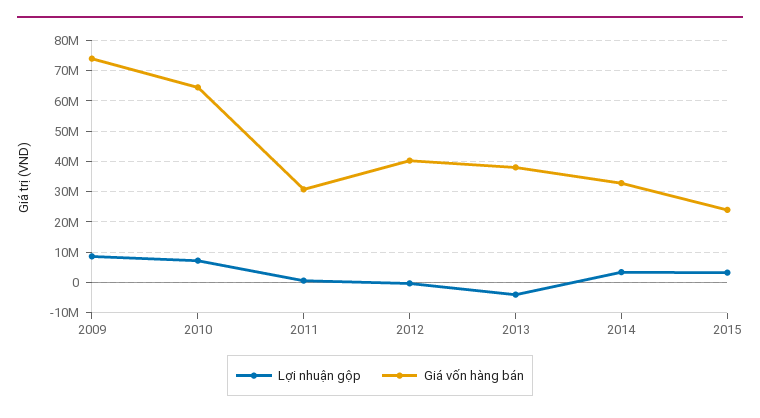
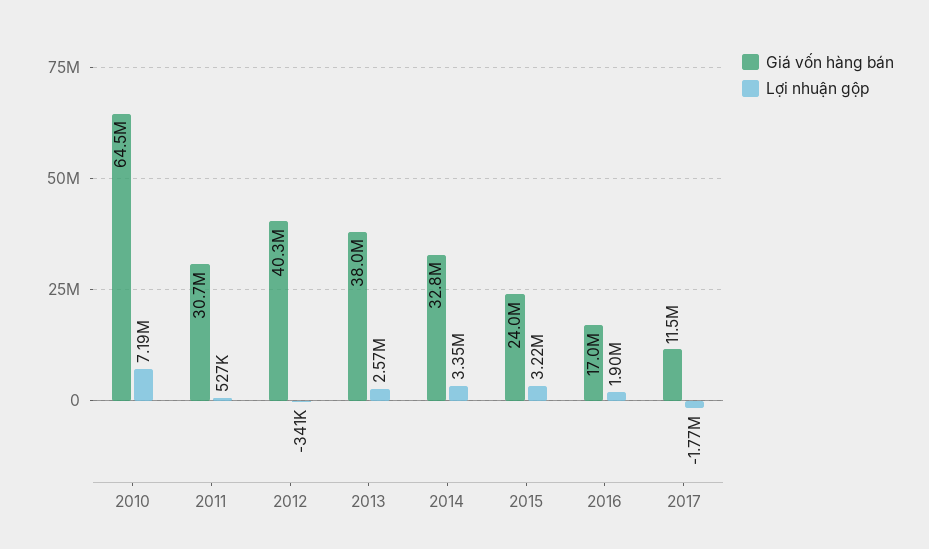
Lợi nhuận gộp, 2009: 8000000 -> none
Giá vốn hàng bán, 2009: 74000000 -> none
Lợi nhuận gộp, 2013: -4000000 -> 2570000
Giá vốn hàng bán, 2016: none -> 17000000
Lợi nhuận gộp, 2016: none -> 1900000
Giá vốn hàng bán, 2017: none -> 11500000
Lợi nhuận gộp, 2017: none -> -1770000

